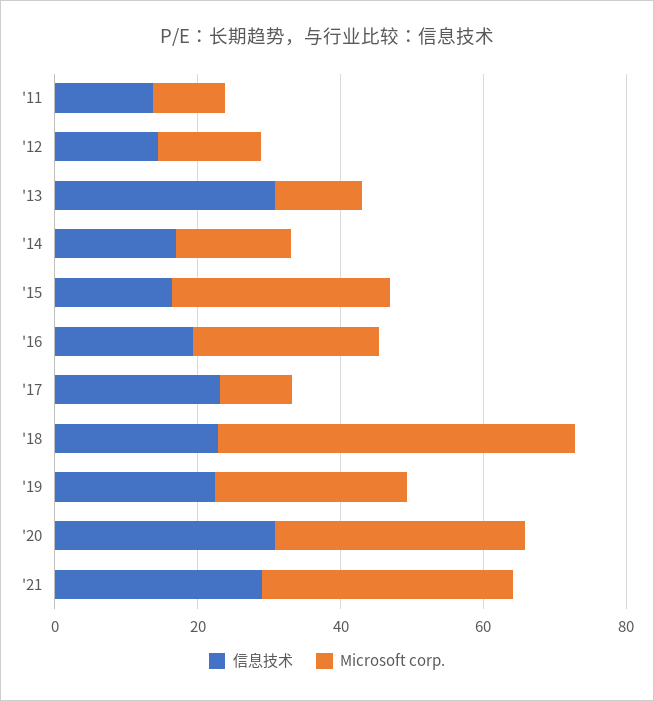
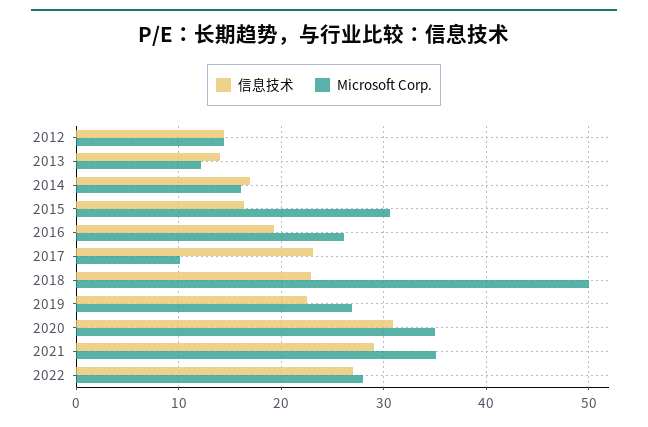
信息技术, '11: 15 -> none
Microsoft corp., '11: 10 -> none
信息技术, '13: 30 -> 14
信息技术, 2022: none -> 27
Microsoft corp., 2022: none -> 28

